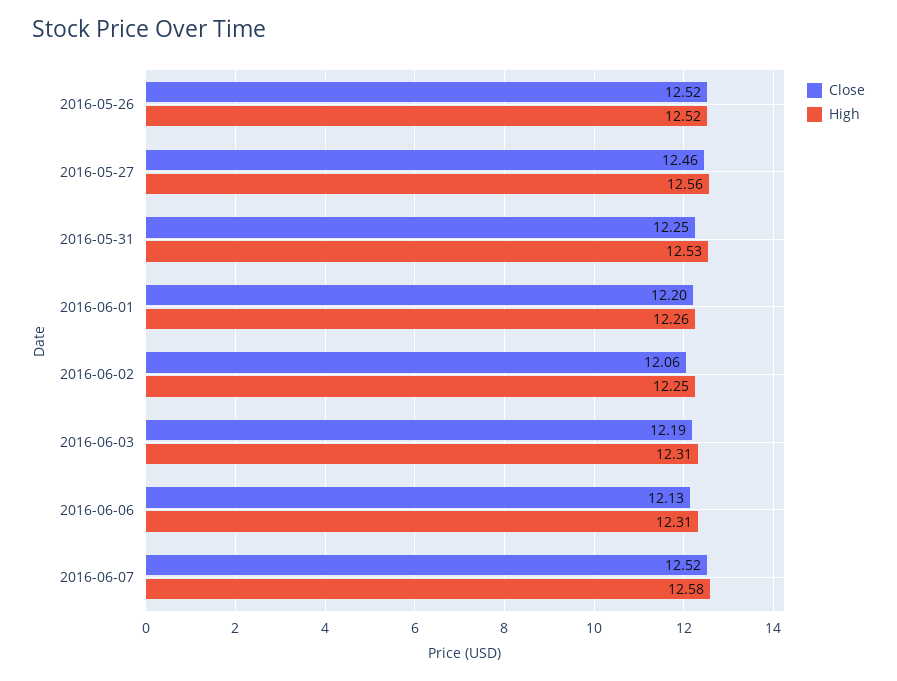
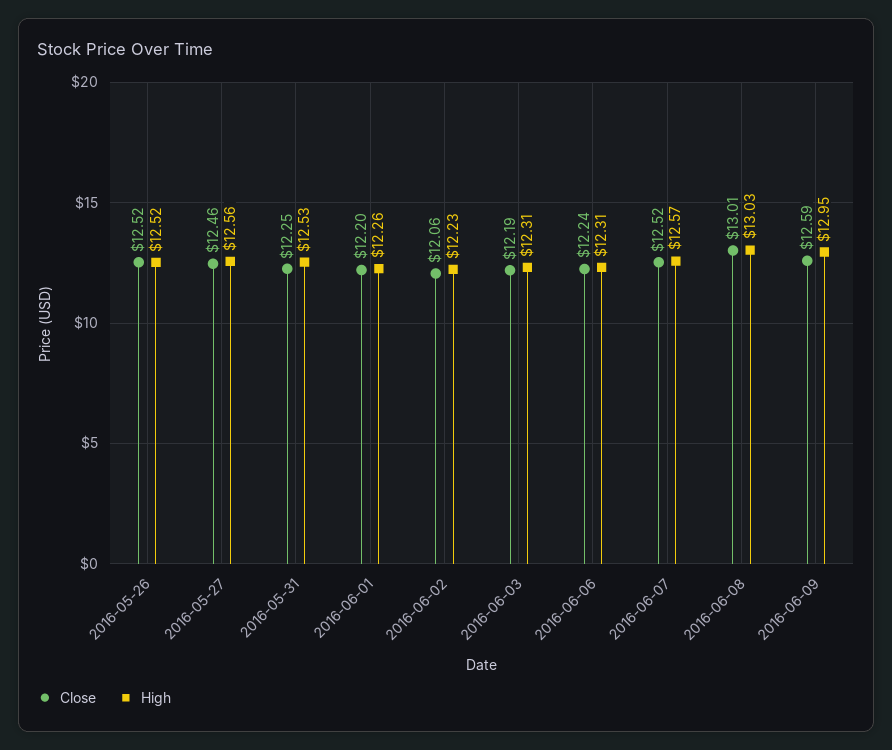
High, 2016-06-02: 12.25 -> 12.23
Close, 2016-06-06: 12.13 -> 12.24
High, 2016-06-07: 12.58 -> 12.57
Close, 2016-06-08: none -> 13.01
High, 2016-06-08: none -> 13.03
Close, 2016-06-09: none -> 12.59
High, 2016-06-09: none -> 12.95

